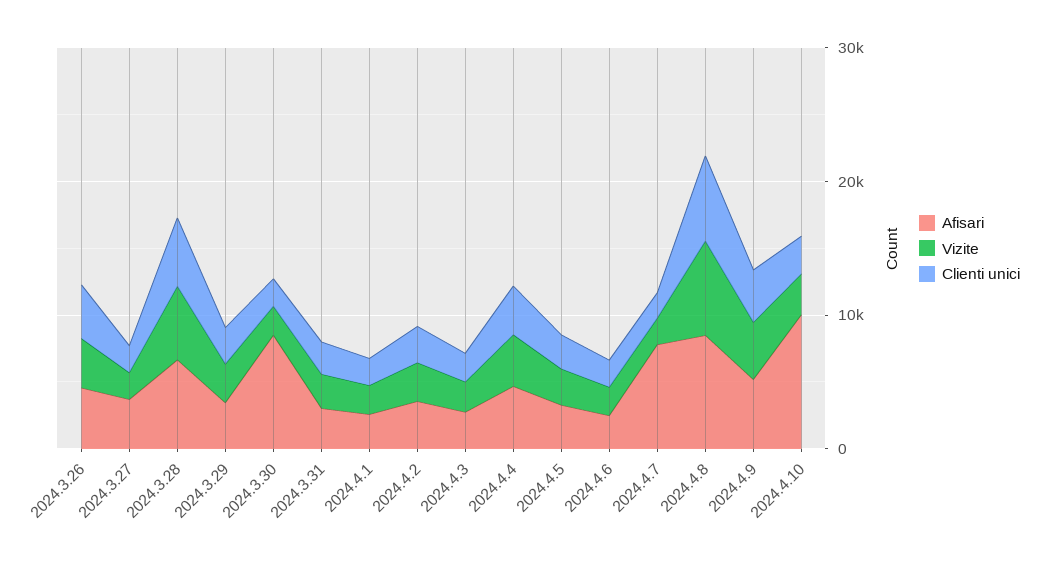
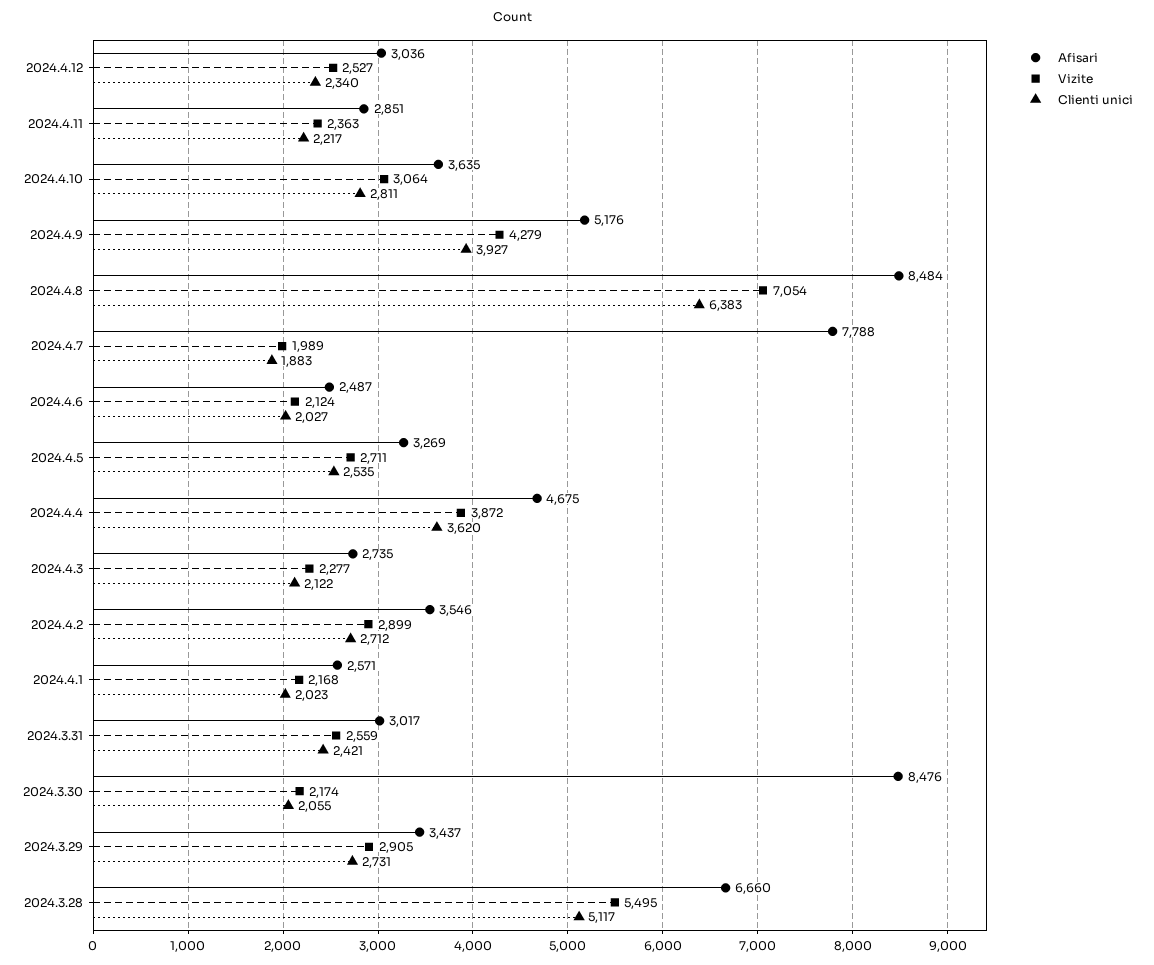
Afisari, 2024.3.26: 4000 -> none
Vizite, 2024.3.26: 4000 -> none
Clienti unici, 2024.3.26: 4000 -> none
Afisari, 2024.3.27: 4000 -> none
Vizite, 2024.3.27: 2000 -> none
Clienti unici, 2024.3.27: 2000 -> none
Afisari, 2024.4.10: 10000 -> 3635
Afisari, 2024.4.12: none -> 3036
Vizite, 2024.4.12: none -> 2527
Clienti unici, 2024.4.12: none -> 2340
Afisari, 2024.4.11: none -> 2851
Vizite, 2024.4.11: none -> 2363
Clienti unici, 2024.4.11: none -> 2217

